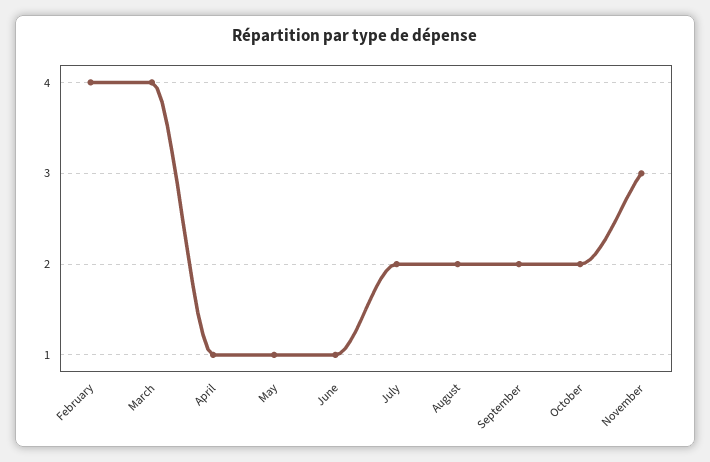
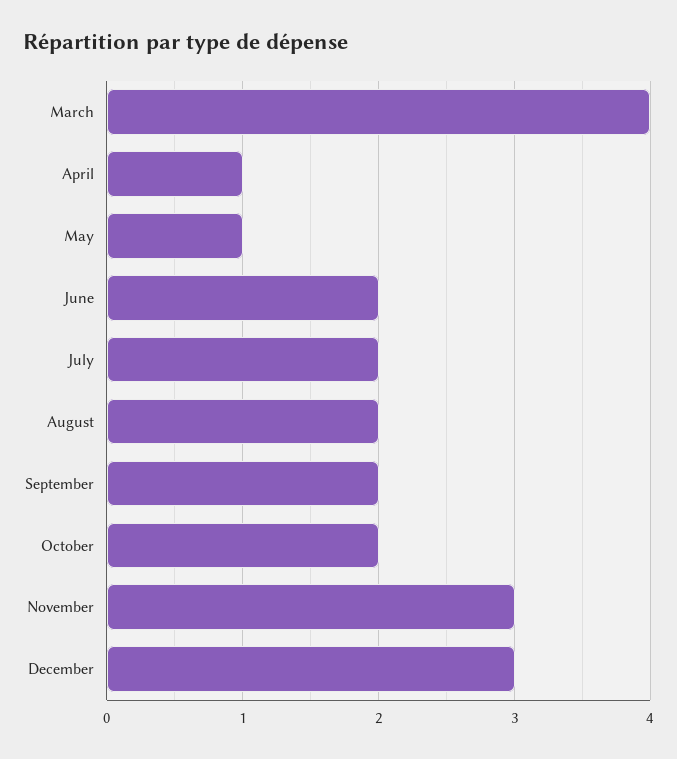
February: 4 -> none
June: 1 -> 2
December: none -> 3

